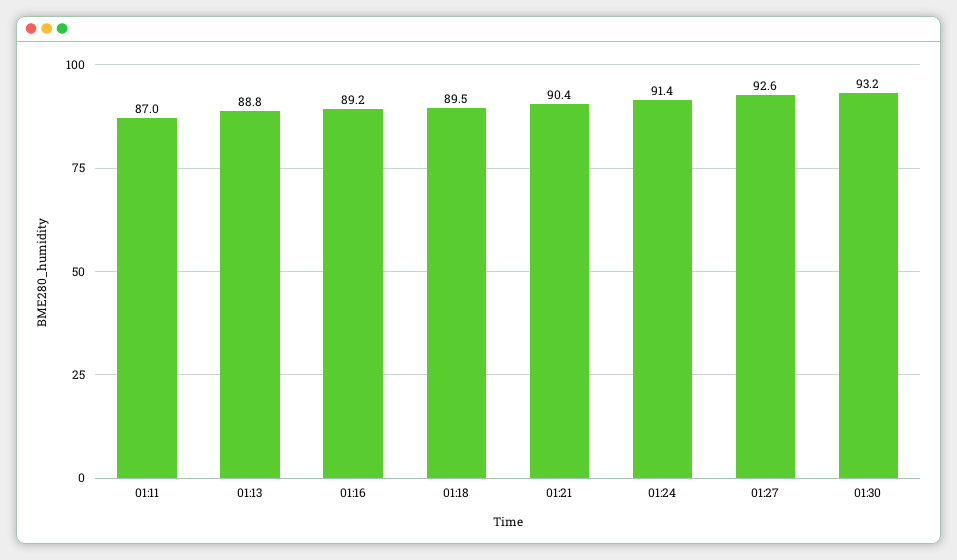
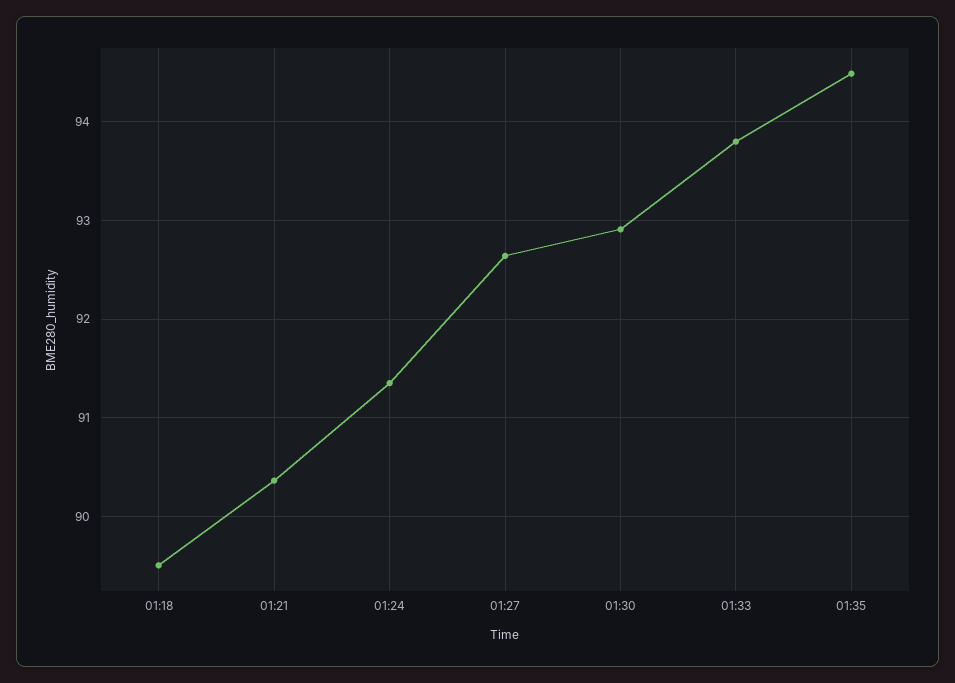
01:11: 87 -> none
01:13: 88.8 -> none
01:16: 89.2 -> none
01:30: 93.2 -> 92.9
01:33: none -> 93.8
01:35: none -> 94.5

